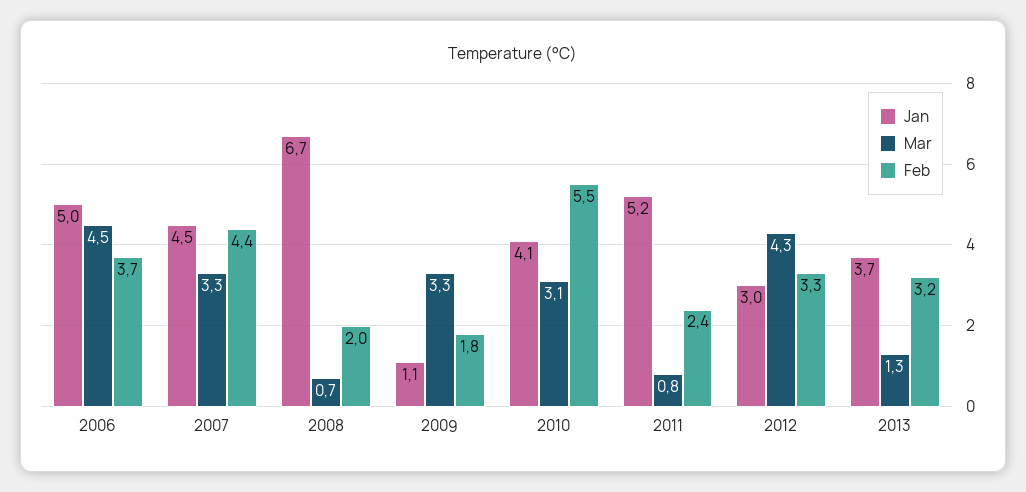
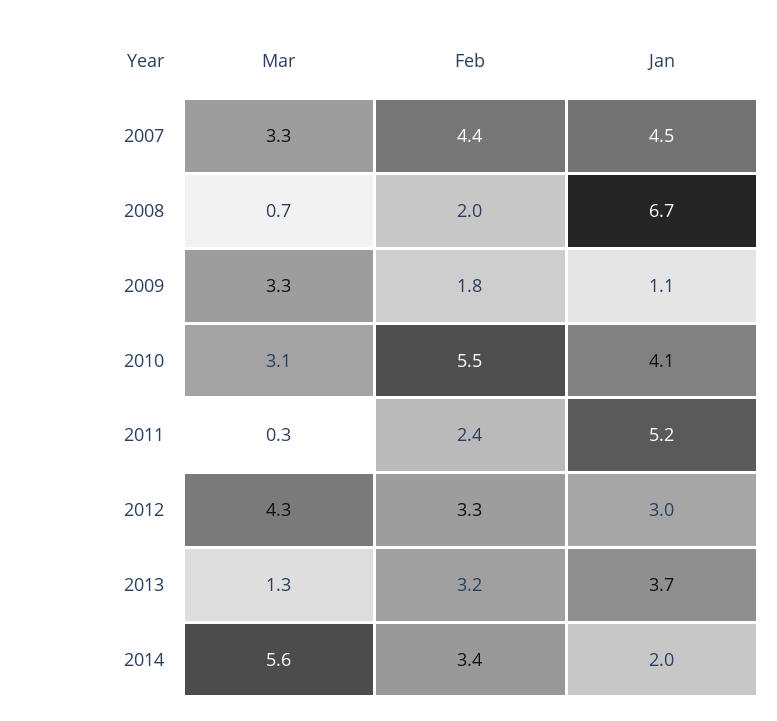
Jan, 2006: 5 -> none
Mar, 2006: 4.5 -> none
Feb, 2006: 3.7 -> none
Mar, 2011: 0.8 -> 0.3
Mar, 2014: none -> 5.6
Feb, 2014: none -> 3.4
Jan, 2014: none -> 2

